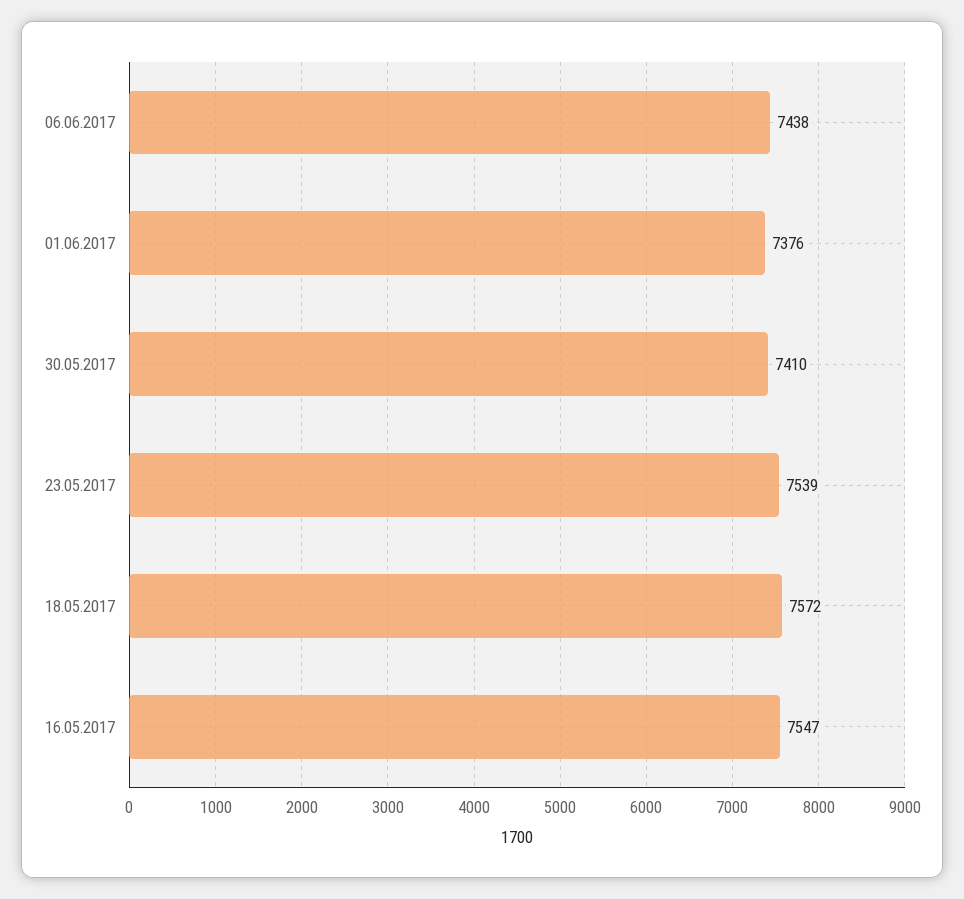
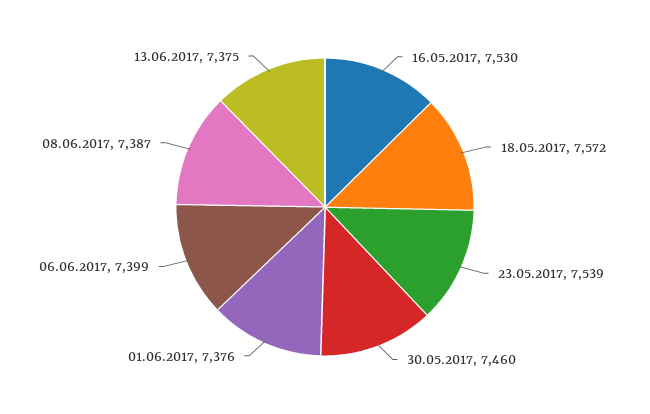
06.06.2017: 7438 -> 7399
30.05.2017: 7410 -> 7460
16.05.2017: 7547 -> 7530
08.06.2017: none -> 7387
13.06.2017: none -> 7375

